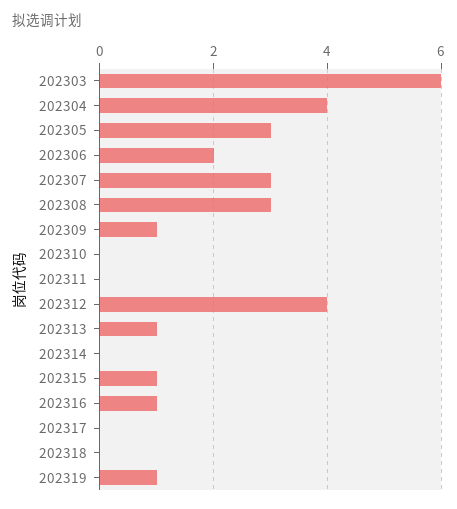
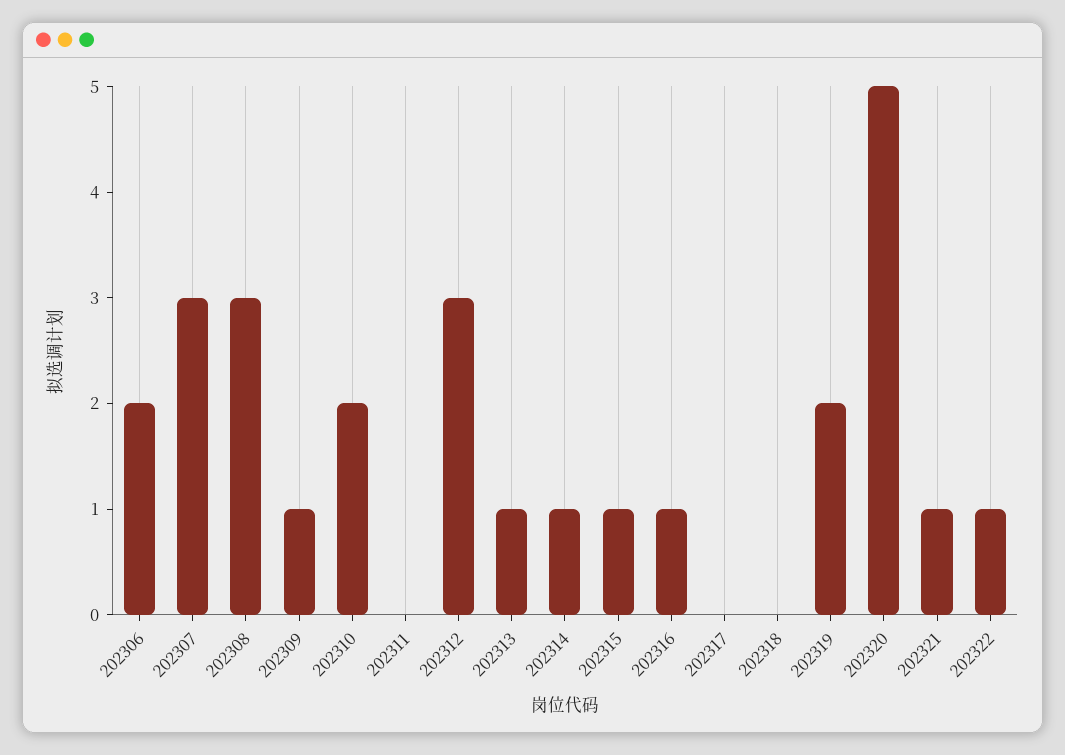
202303: 6 -> none
202304: 4 -> none
202305: 3 -> none
202310: 0 -> 2
202312: 4 -> 3
202314: 0 -> 1
202319: 1 -> 2
202320: none -> 5
202321: none -> 1
202322: none -> 1

